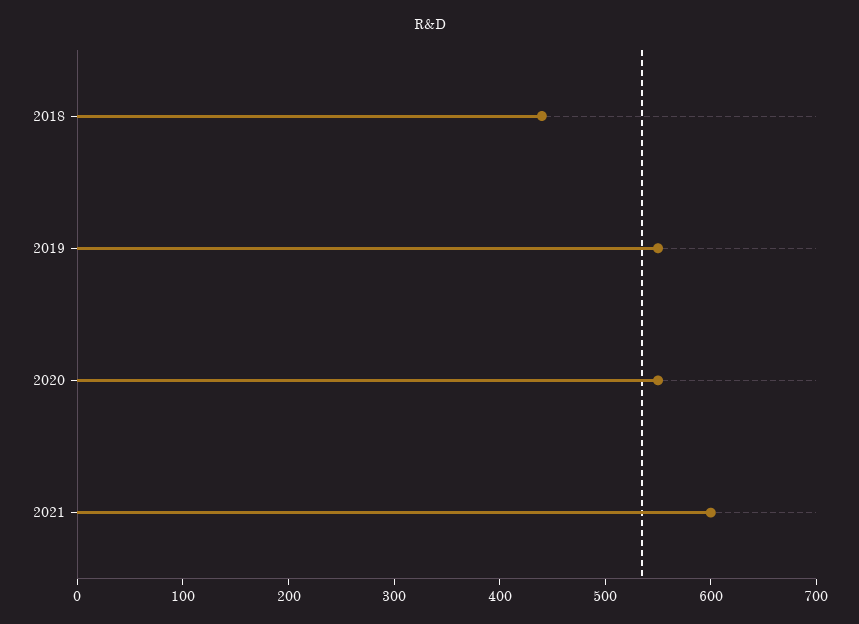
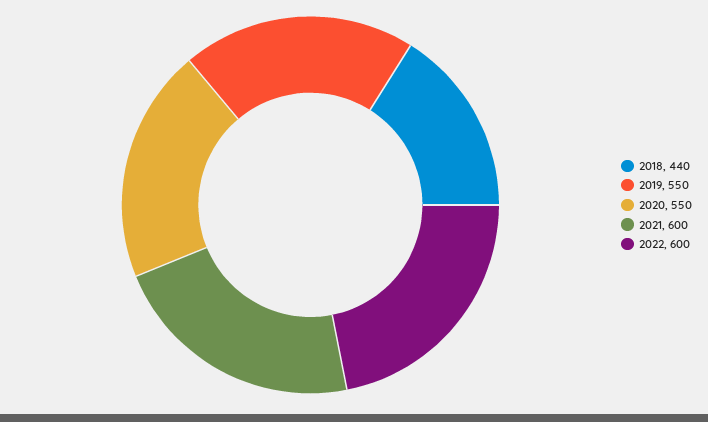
2022: none -> 600

